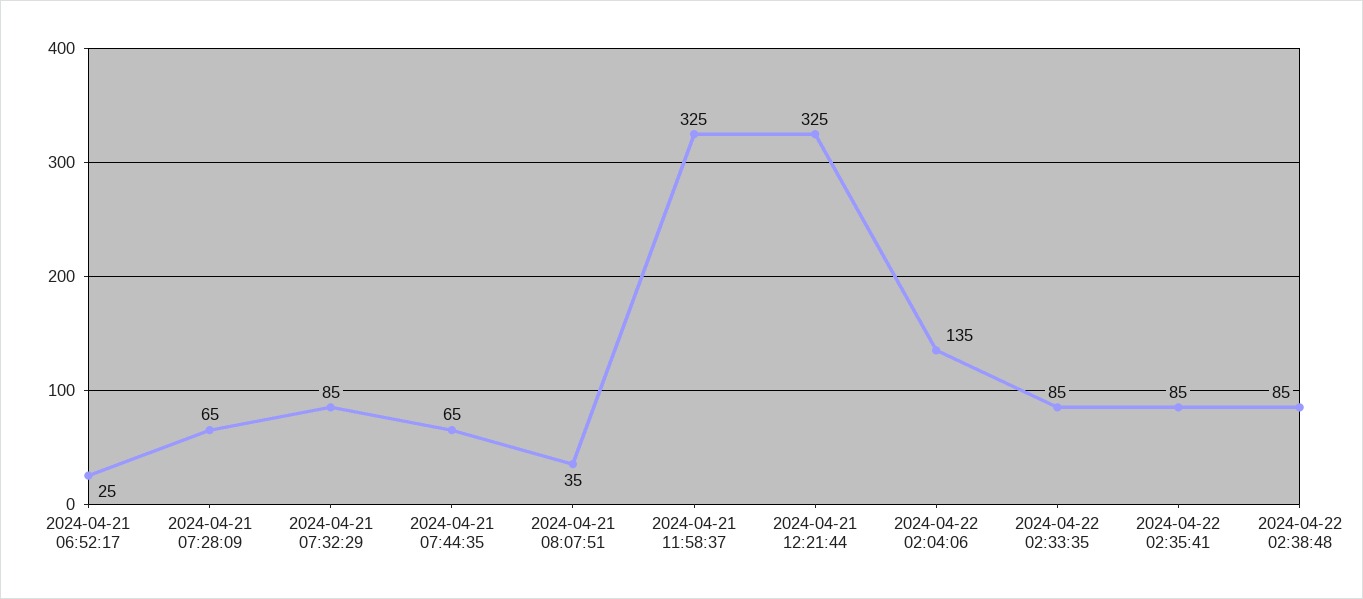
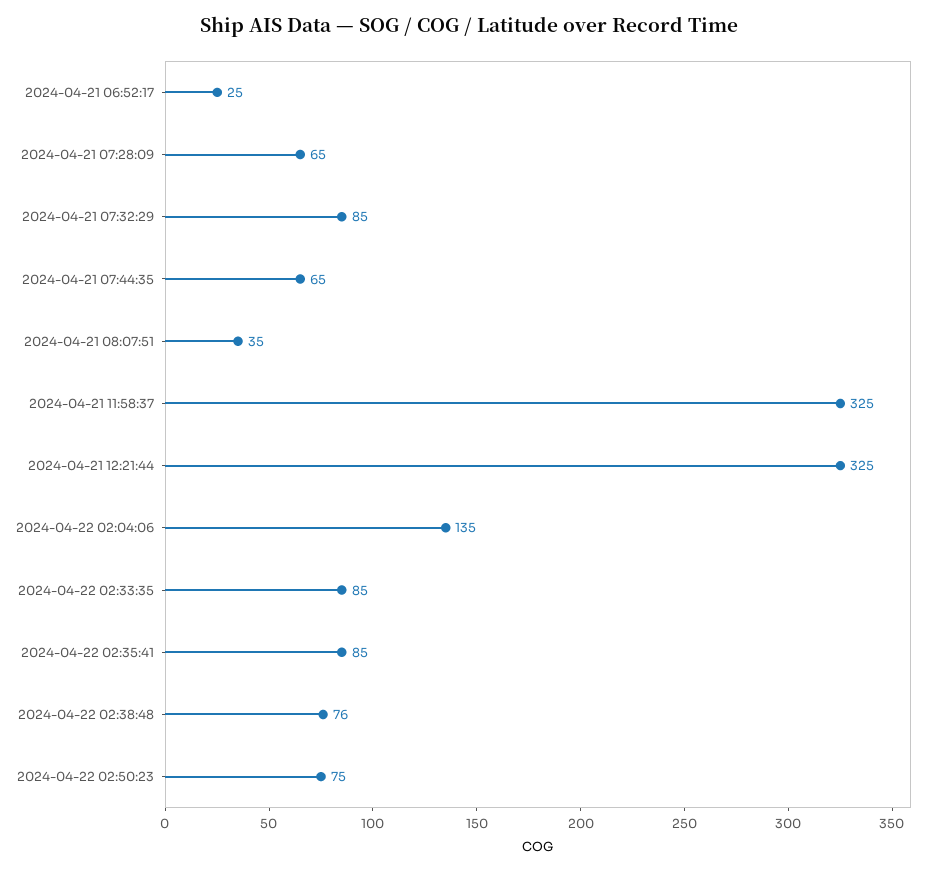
2024-04-22 02:38:48: 85 -> 76
2024-04-22 02:50:23: none -> 75

